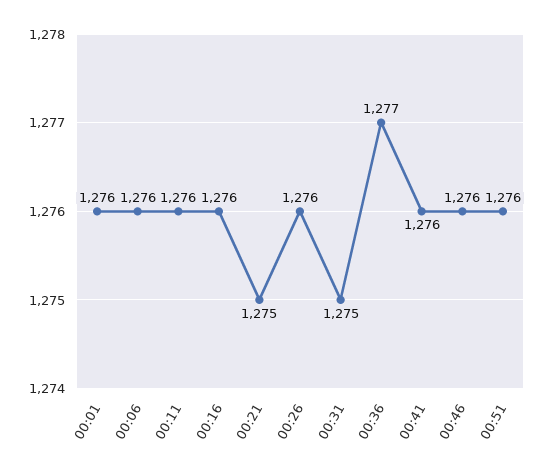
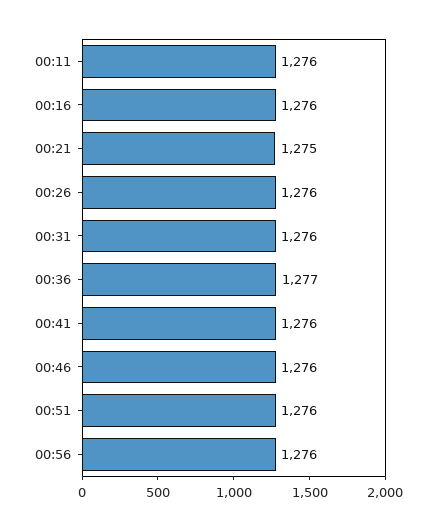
00:01: 1276 -> none
00:06: 1276 -> none
00:31: 1275 -> 1276
00:56: none -> 1276

